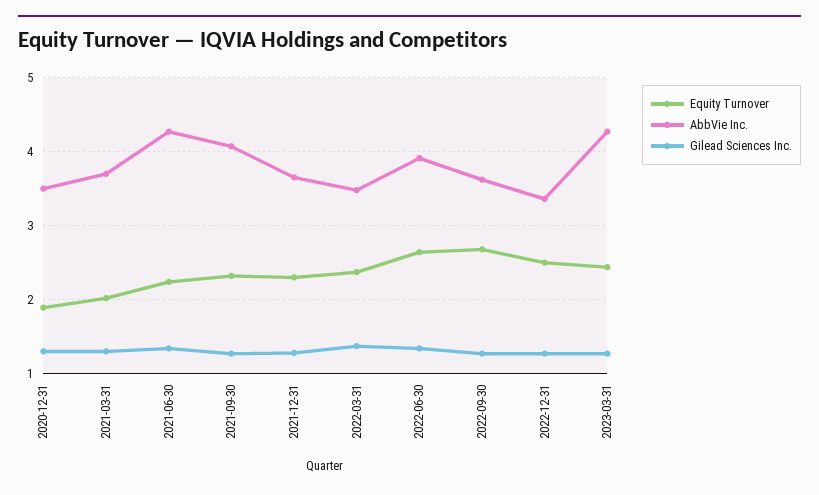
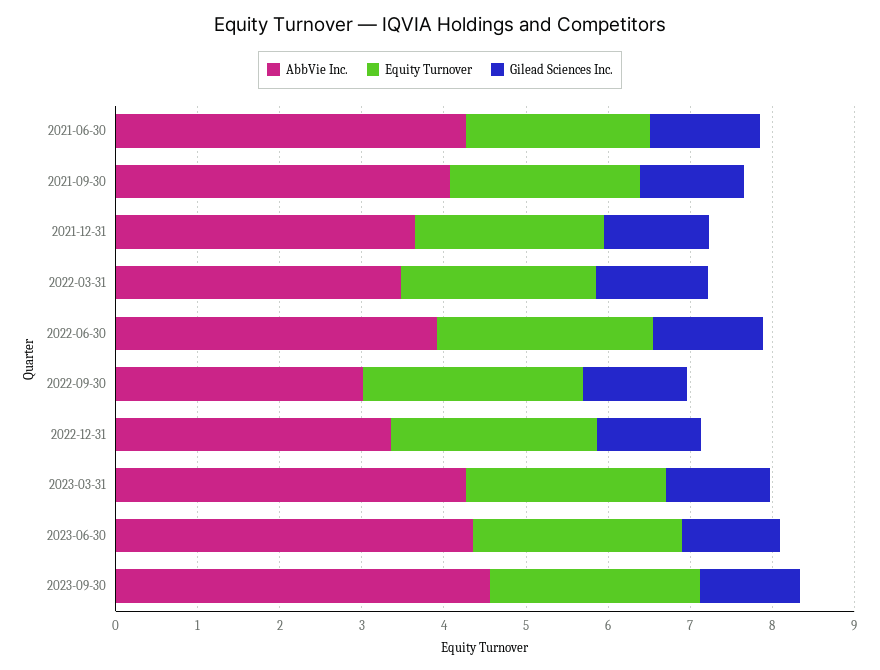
Equity Turnover, 2020-12-31: 1.9 -> none
AbbVie Inc., 2020-12-31: 3.5 -> none
Gilead Sciences Inc., 2020-12-31: 1.3 -> none
Equity Turnover, 2021-03-31: 2 -> none
AbbVie Inc., 2021-03-31: 3.7 -> none
Gilead Sciences Inc., 2021-03-31: 1.3 -> none
AbbVie Inc., 2022-09-30: 3.6 -> 3
AbbVie Inc., 2023-06-30: none -> 4.4
Equity Turnover, 2023-06-30: none -> 2.6
Gilead Sciences Inc., 2023-06-30: none -> 1.2
AbbVie Inc., 2023-09-30: none -> 4.6
Equity Turnover, 2023-09-30: none -> 2.6
Gilead Sciences Inc., 2023-09-30: none -> 1.2

